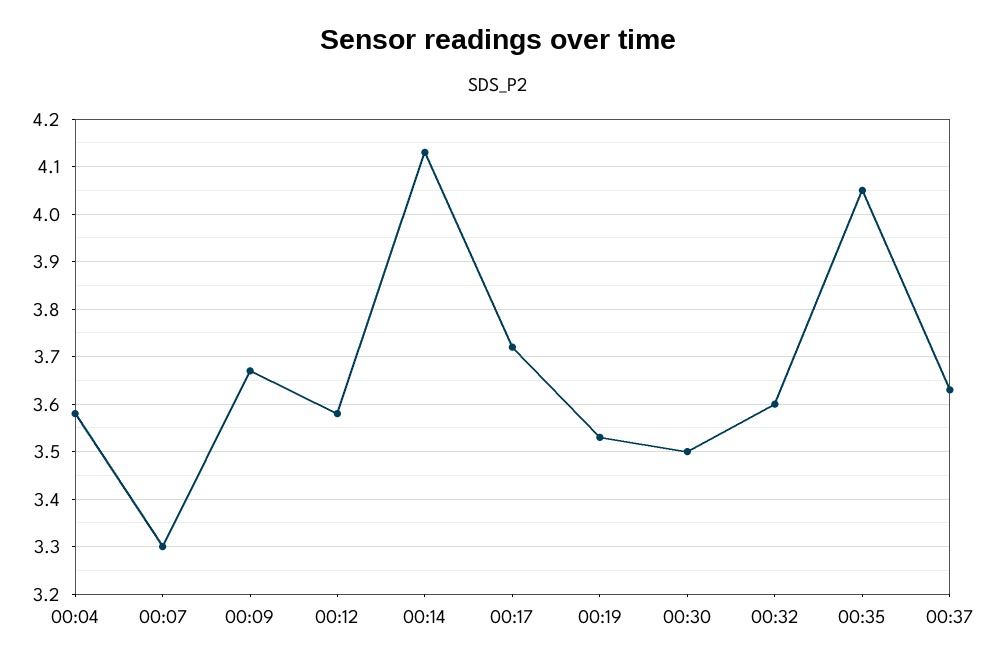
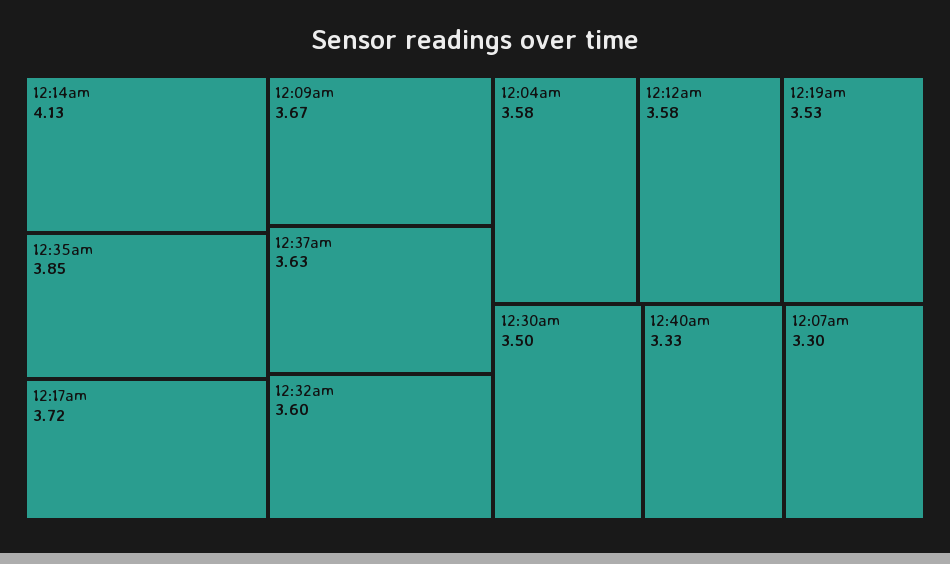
00:35: 4.05 -> 3.85
12:40am: none -> 3.33

